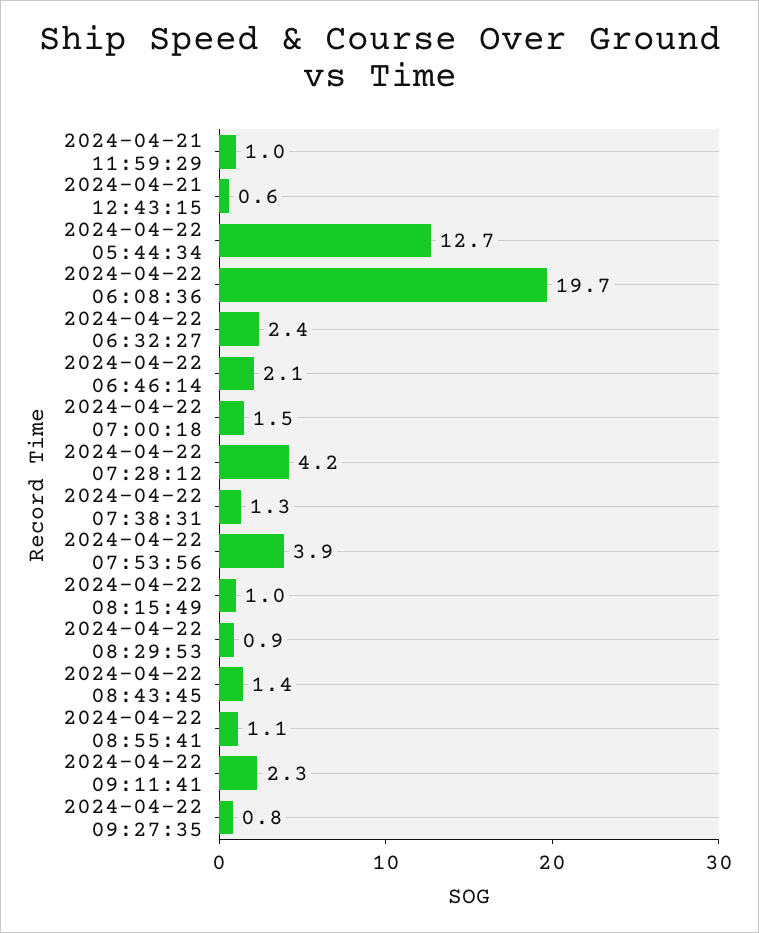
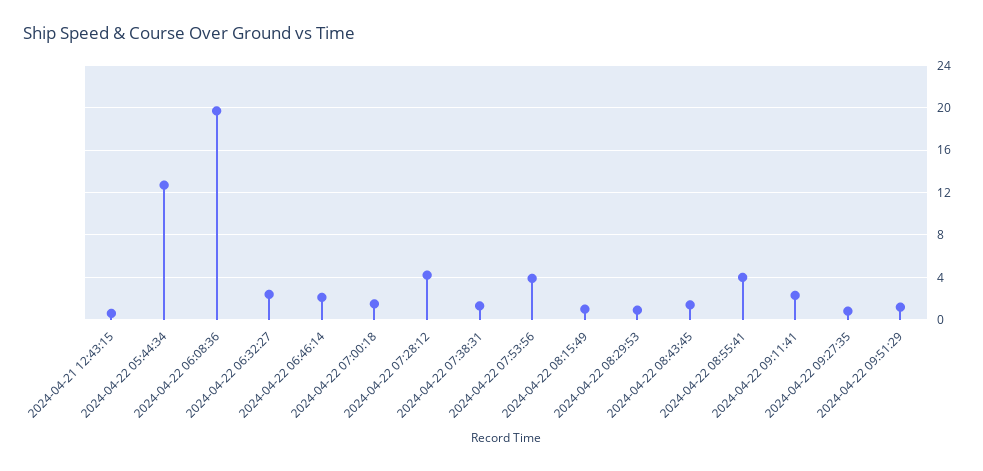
2024-04-21 11:59:29: 1 -> none
2024-04-22 08:55:41: 1.1 -> 4
2024-04-22 09:51:29: none -> 1

